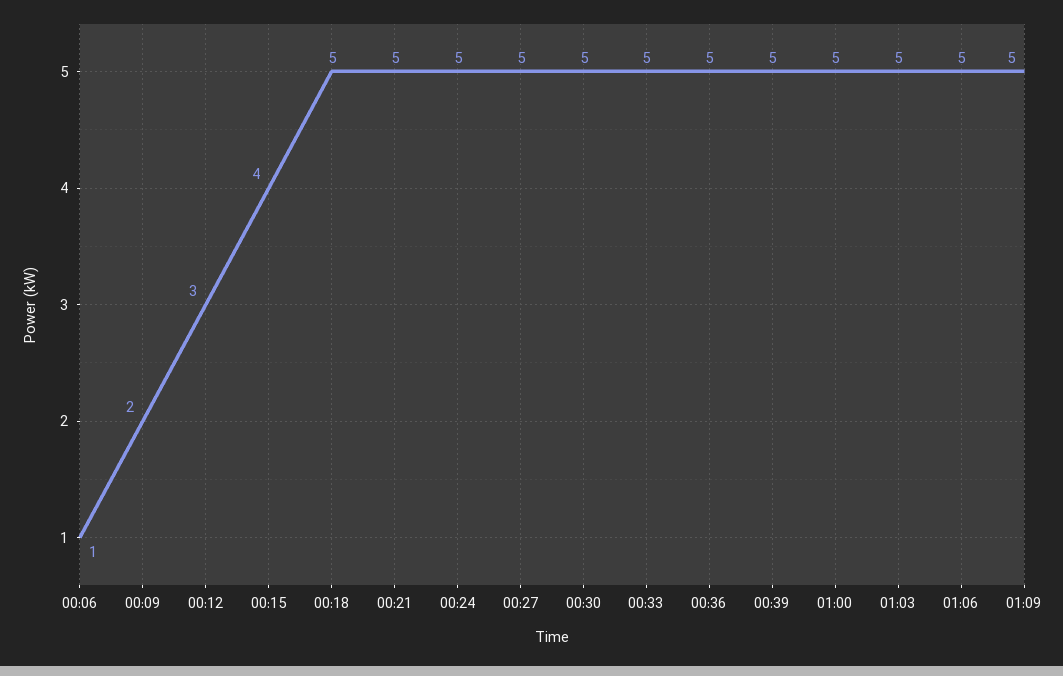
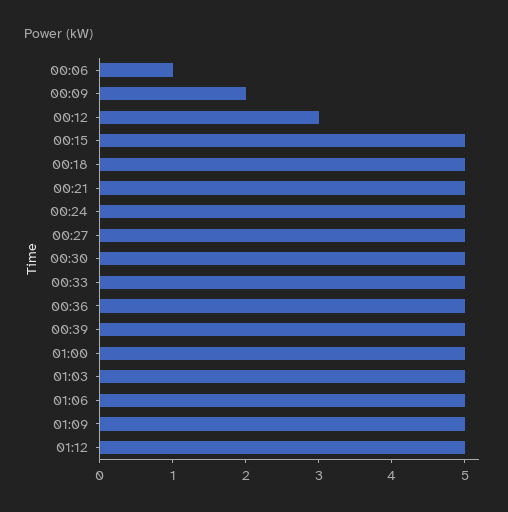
00:15: 4 -> 5
01:12: none -> 5

